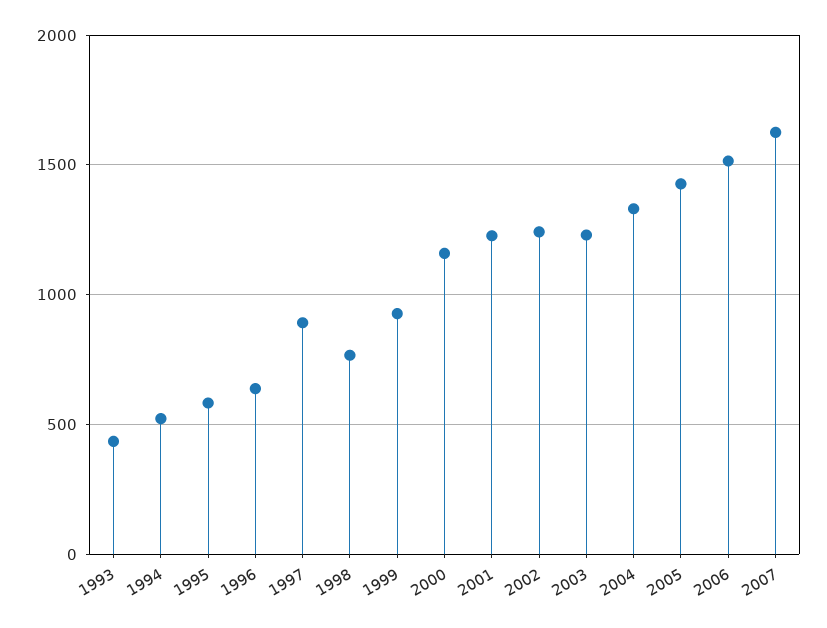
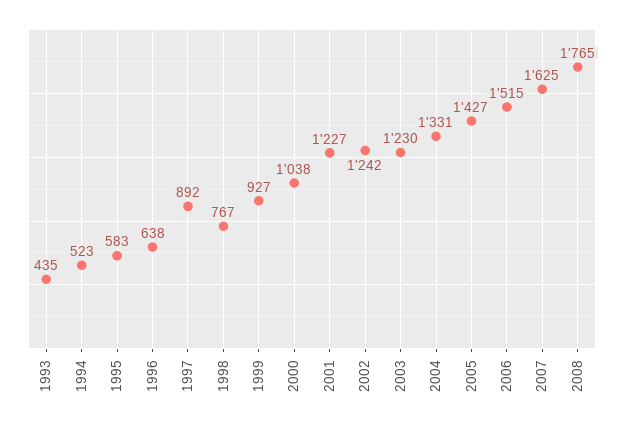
2000: 1150 -> 1038
2008: none -> 1765

